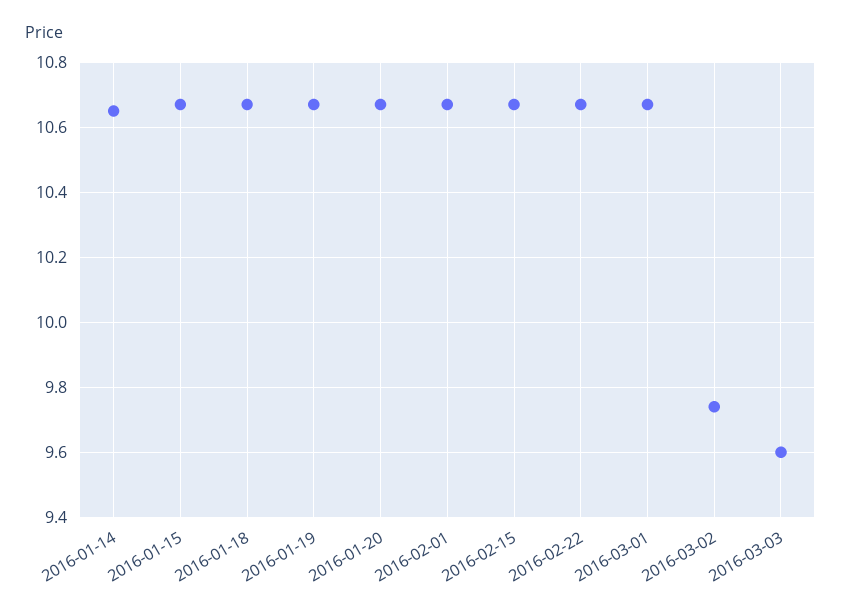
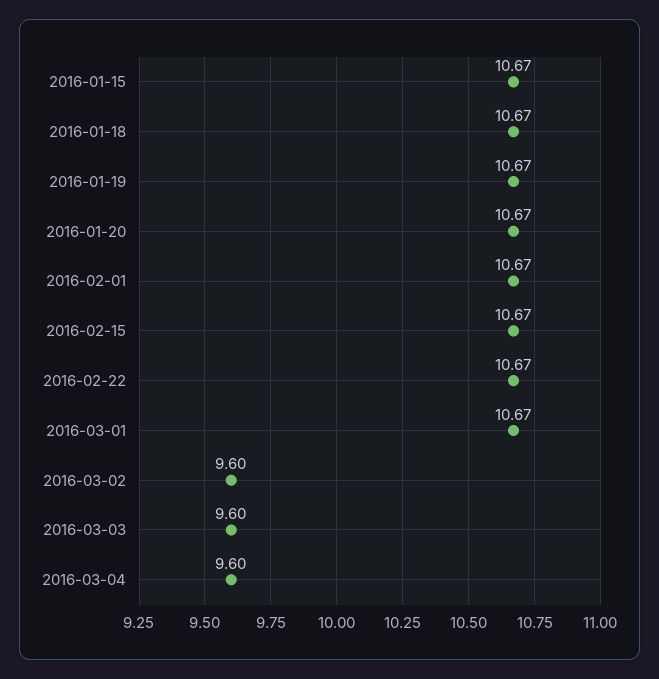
2016-01-14: 10.65 -> none
2016-03-02: 9.75 -> 9.6
2016-03-04: none -> 9.6

